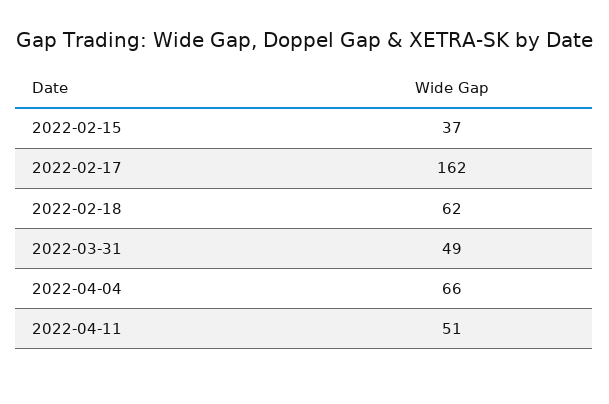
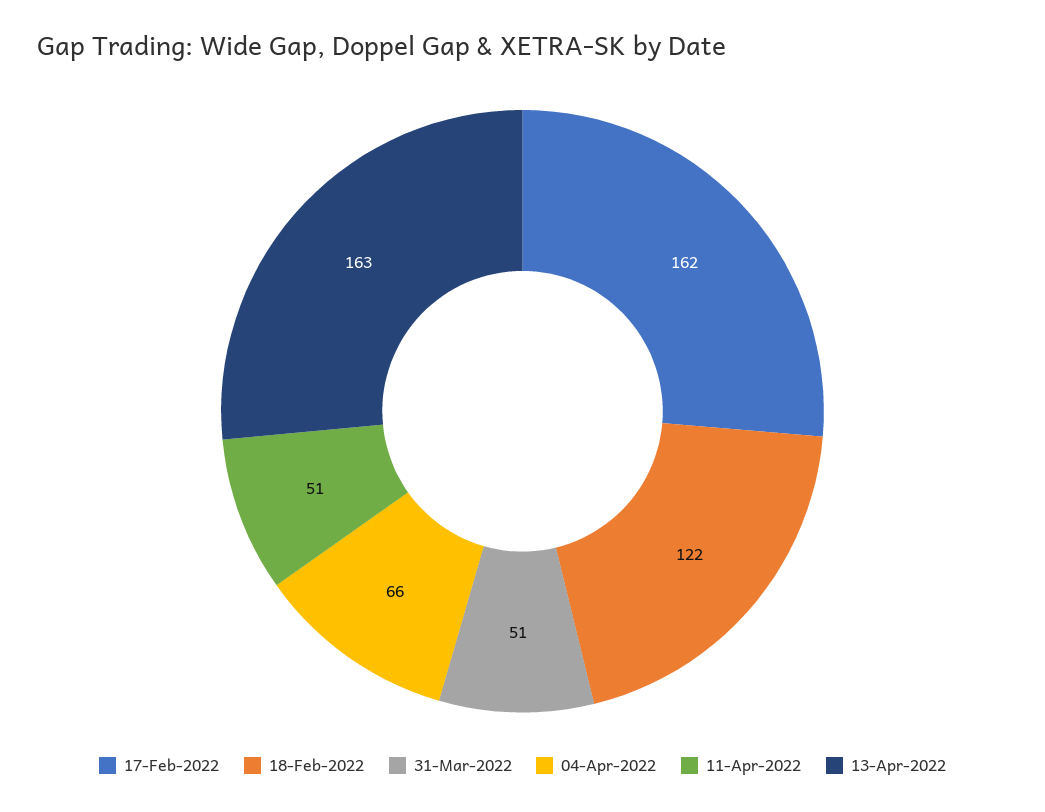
2022-02-15: 37 -> none
2022-02-18: 62 -> 122
2022-03-31: 49 -> 51
13-Apr-2022: none -> 163

